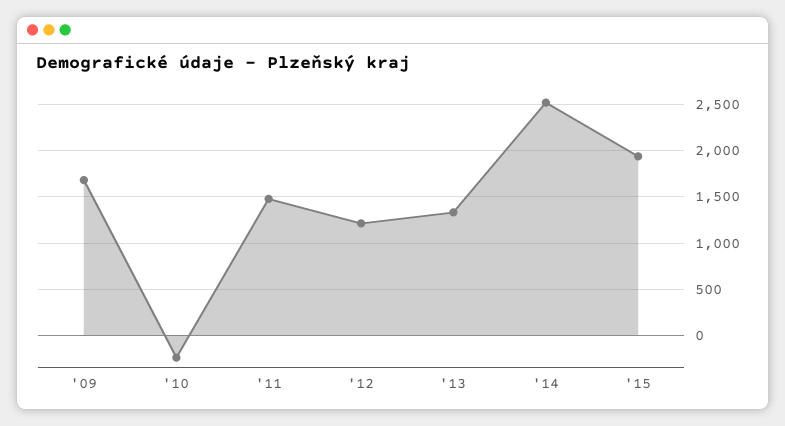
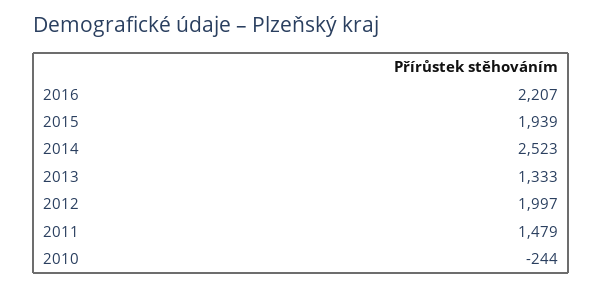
'09: 1700 -> none
'12: 1200 -> 1997
2016: none -> 2207

